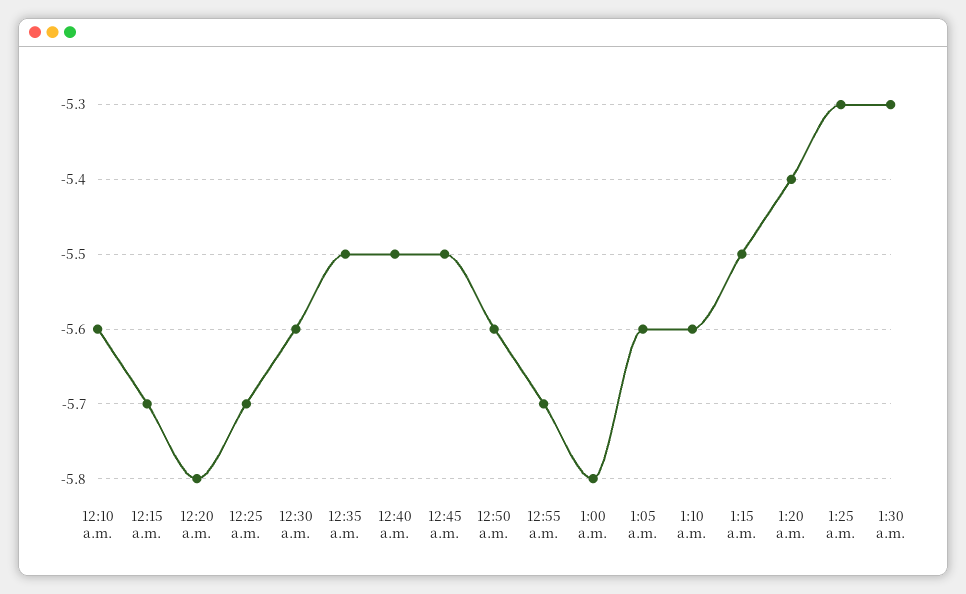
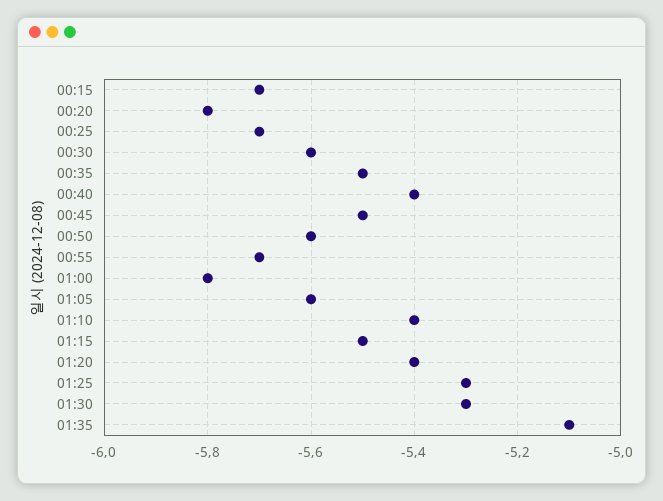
12:10 a.m.: -5.6 -> none
12:40 a.m.: -5.5 -> -5.4
1:10 a.m.: -5.6 -> -5.4
01:35: none -> -5.1

